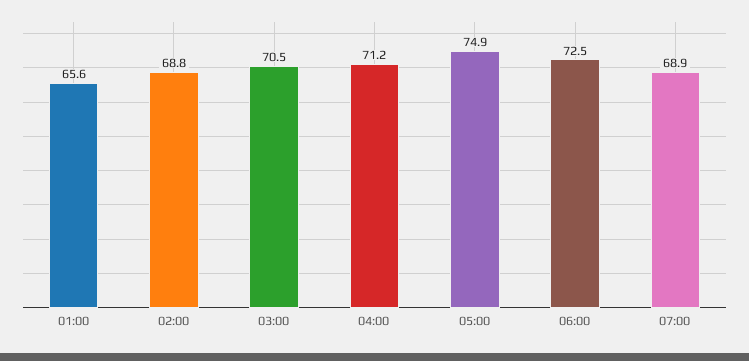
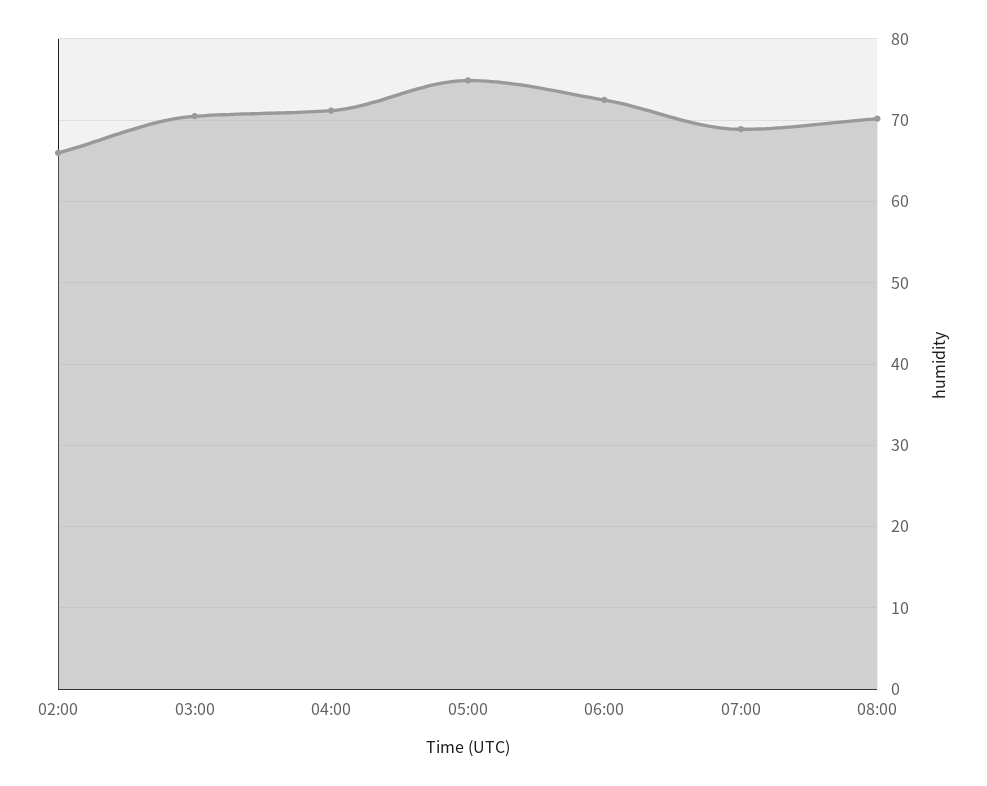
01:00: 65.6 -> none
02:00: 68.8 -> 66
08:00: none -> 70

